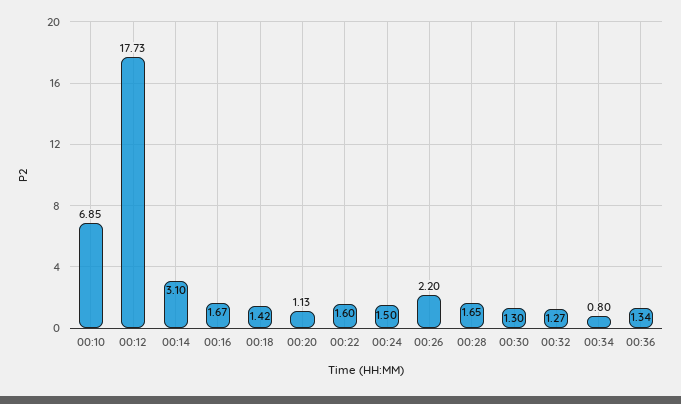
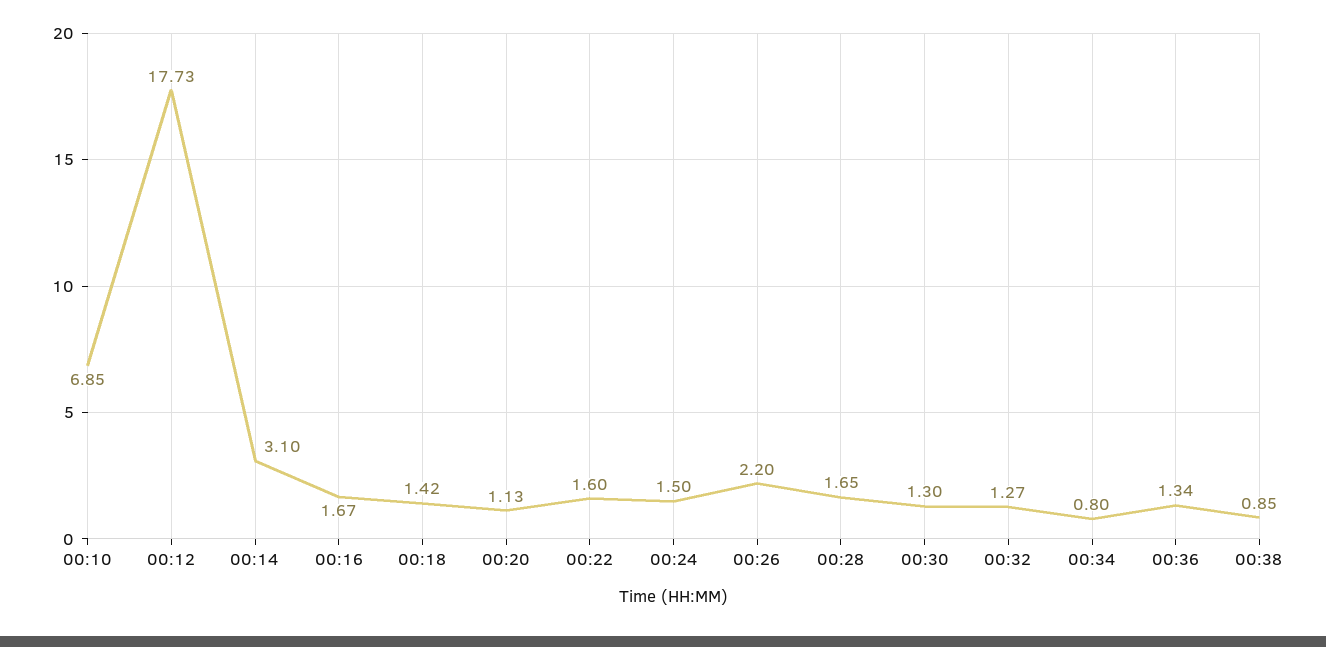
00:38: none -> 0.85

